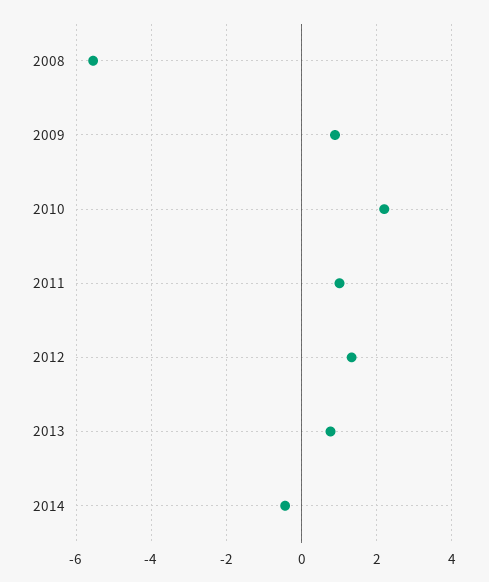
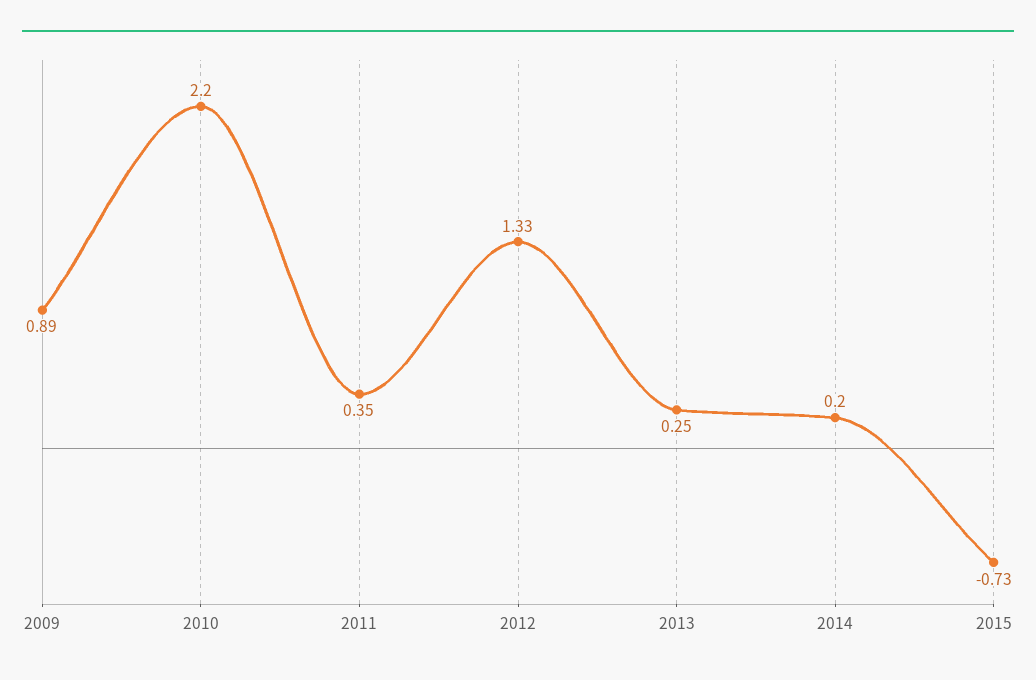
2008: -5.6 -> none
2011: 1 -> 0.35
2013: 0.8 -> 0.25
2014: -0.4 -> 0.2
2015: none -> -0.73

